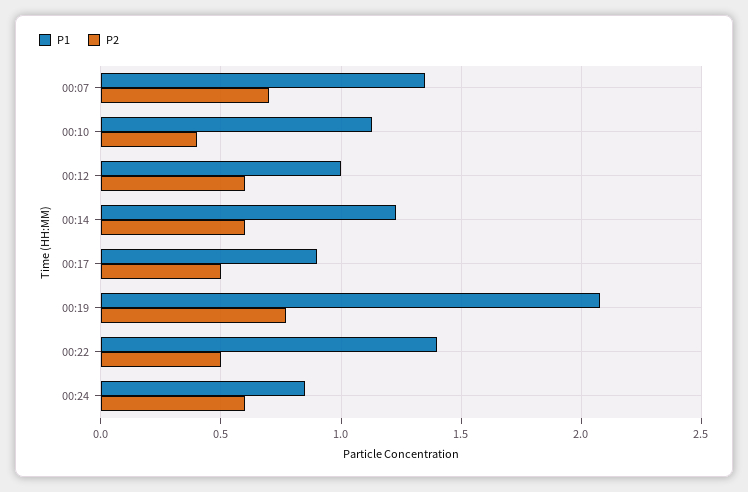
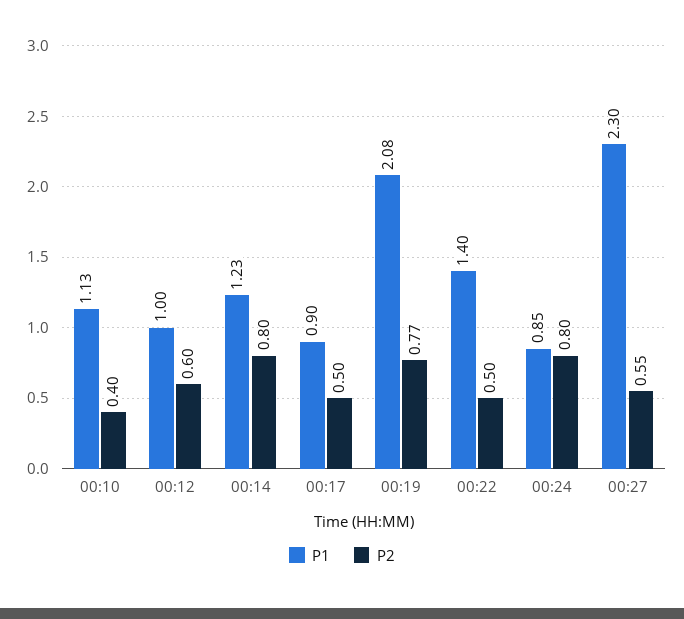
P1, 00:07: 1.35 -> none
P2, 00:07: 0.7 -> none
P2, 00:14: 0.6 -> 0.8
P2, 00:24: 0.6 -> 0.8
P1, 00:27: none -> 2.3
P2, 00:27: none -> 0.55

